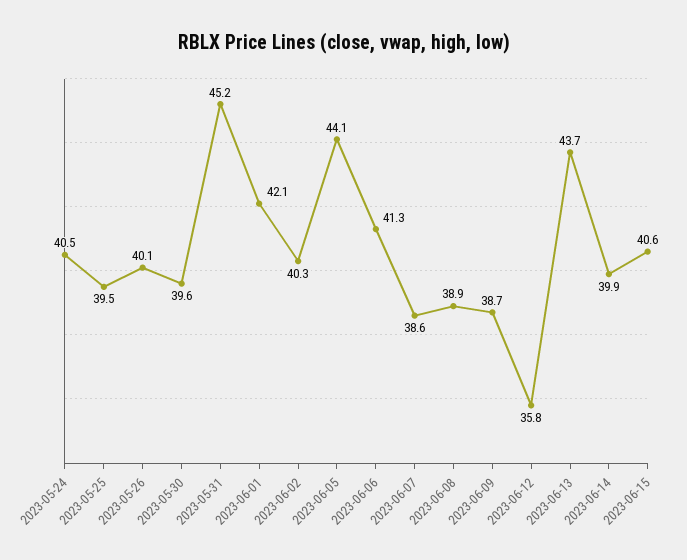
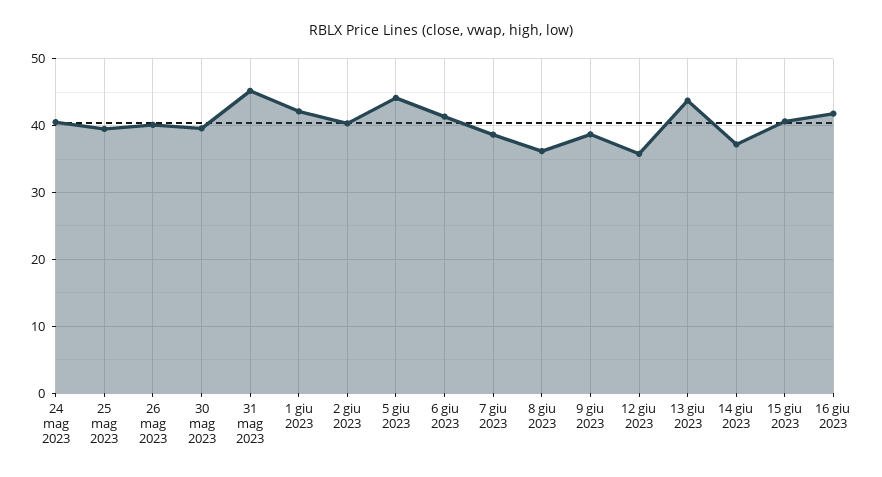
2023-06-08: 38.9 -> 36
2023-06-14: 39.9 -> 37
16 giu 2023: none -> 42

